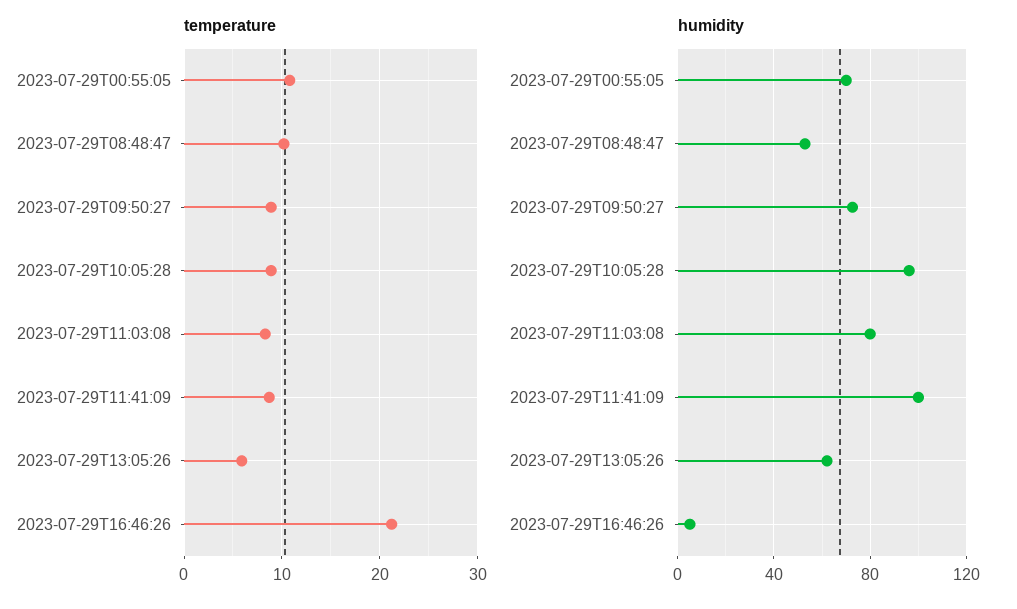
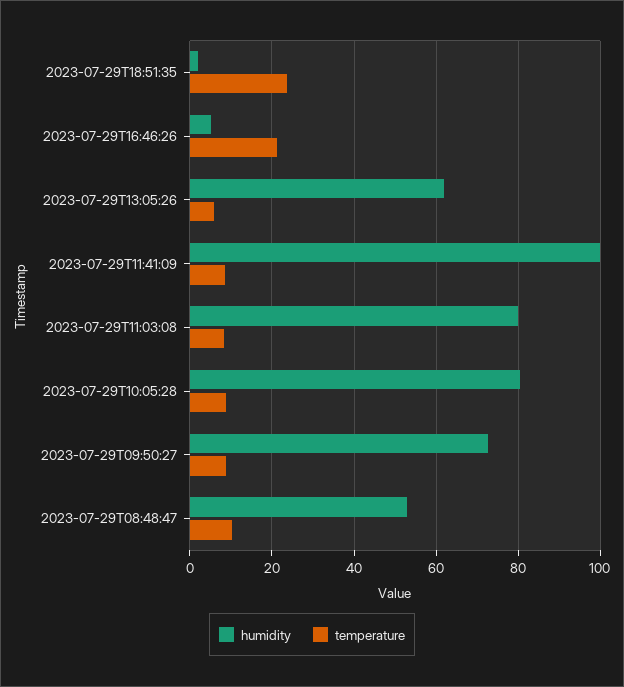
temperature, 2023-07-29T00:55:05: 11 -> none
humidity, 2023-07-29T00:55:05: 70 -> none
humidity, 2023-07-29T10:05:28: 95 -> 80
humidity, 2023-07-29T18:51:35: none -> 2
temperature, 2023-07-29T18:51:35: none -> 24

